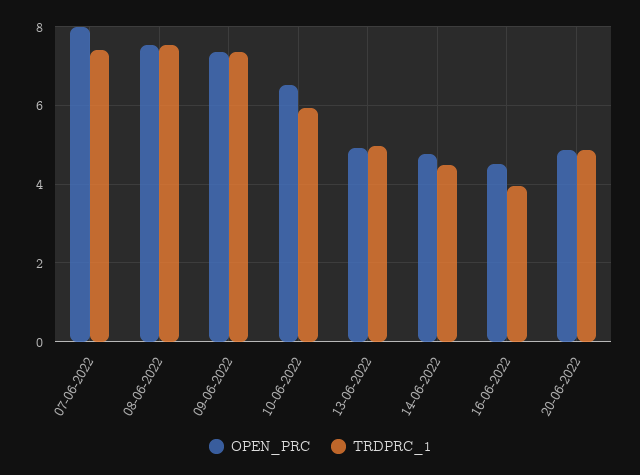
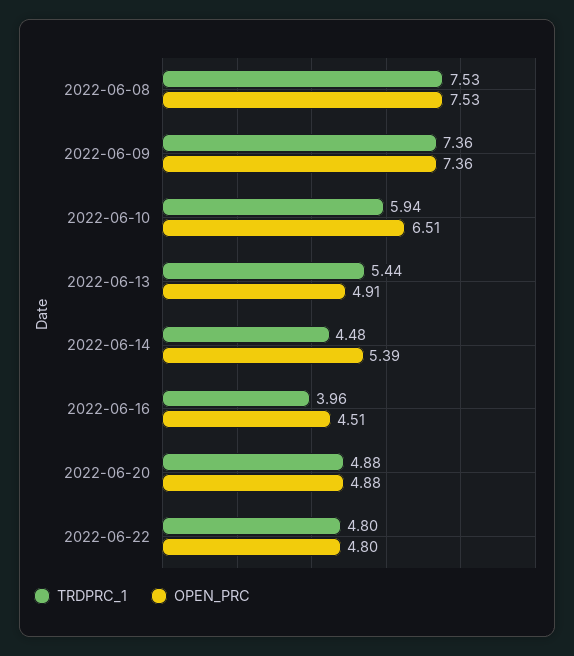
OPEN_PRC, 07-06-2022: 8 -> none
TRDPRC_1, 07-06-2022: 7.4 -> none
TRDPRC_1, 13-06-2022: 5 -> 5.44
OPEN_PRC, 14-06-2022: 4.8 -> 5.39
TRDPRC_1, 2022-06-22: none -> 4.8
OPEN_PRC, 2022-06-22: none -> 4.8

